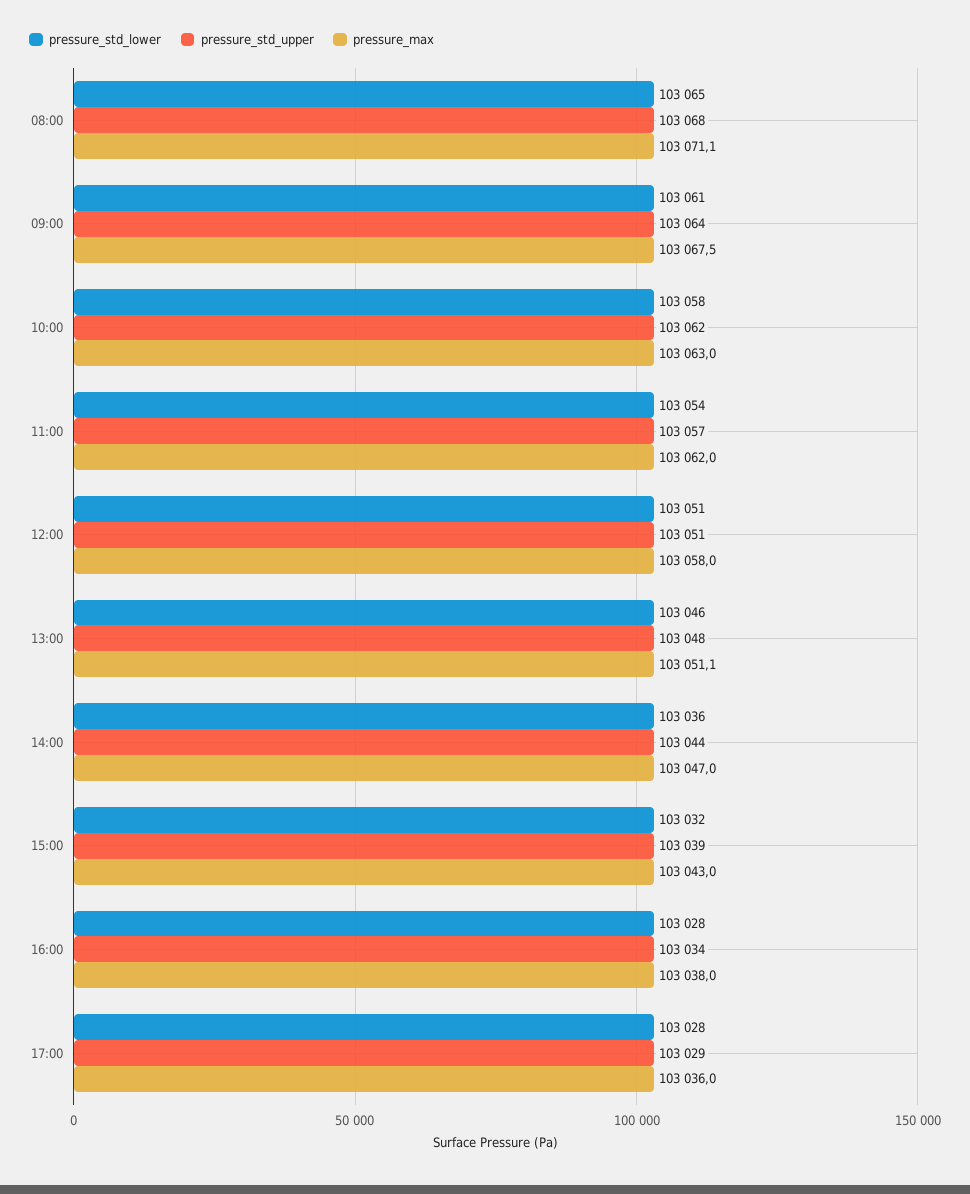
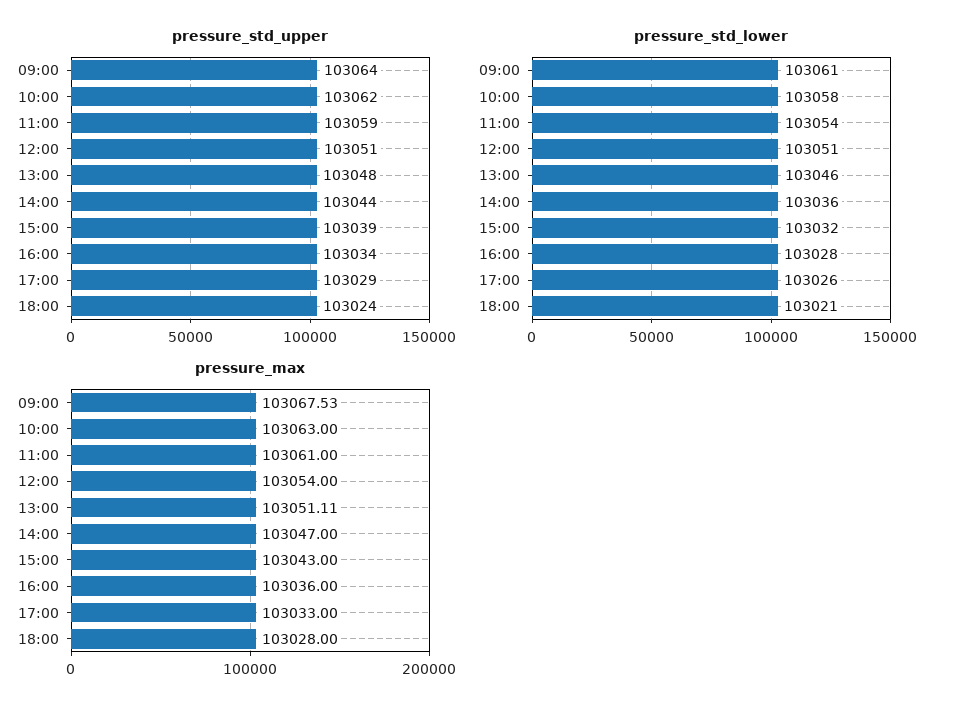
pressure_std_lower, 08:00: 103065 -> none
pressure_std_upper, 08:00: 103068 -> none
pressure_max, 08:00: 103071.1 -> none
pressure_std_upper, 11:00: 103057 -> 103059
pressure_max, 11:00: 103062 -> 103061
pressure_max, 12:00: 103058 -> 103054
pressure_max, 16:00: 103038 -> 103036
pressure_std_lower, 17:00: 103028 -> 103026
pressure_max, 17:00: 103036 -> 103033
pressure_std_upper, 18:00: none -> 103024
pressure_std_lower, 18:00: none -> 103021
pressure_max, 18:00: none -> 103028

